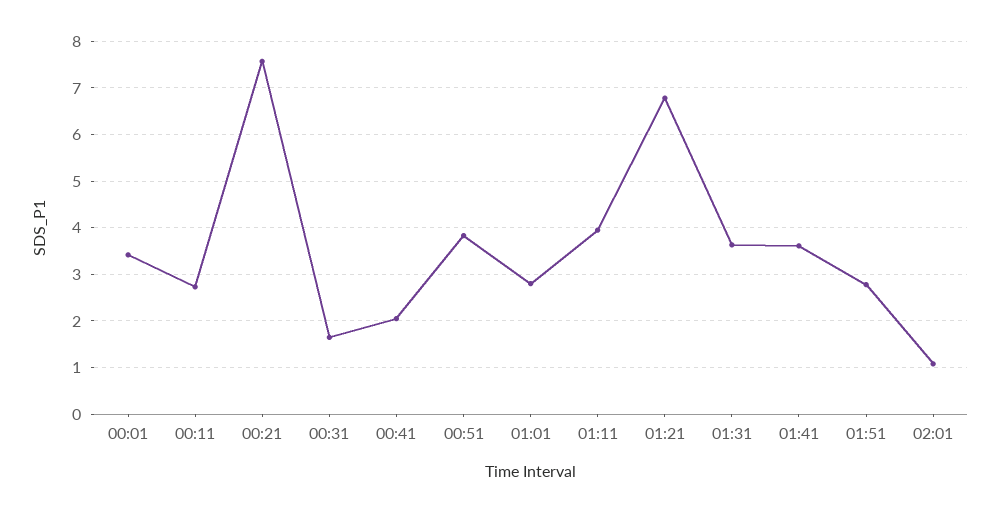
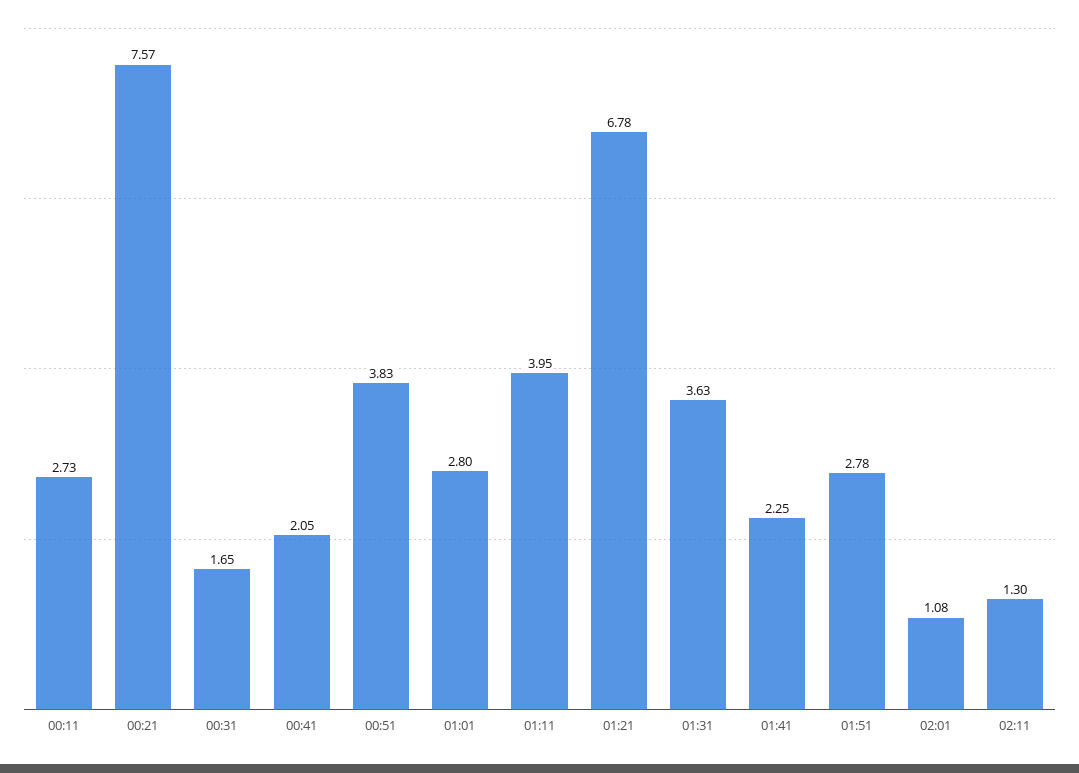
00:01: 3.4 -> none
01:41: 3.6 -> 2.25
02:11: none -> 1.3

